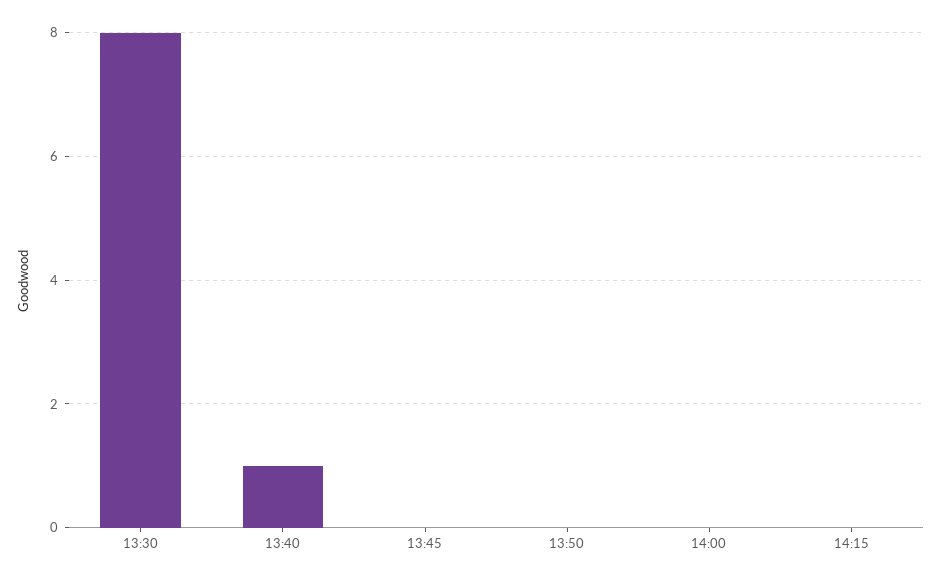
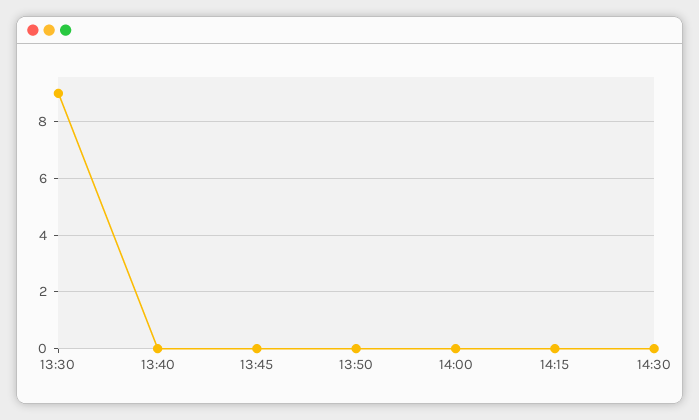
13:30: 8 -> 9
13:40: 1 -> 0
14:30: none -> 0

